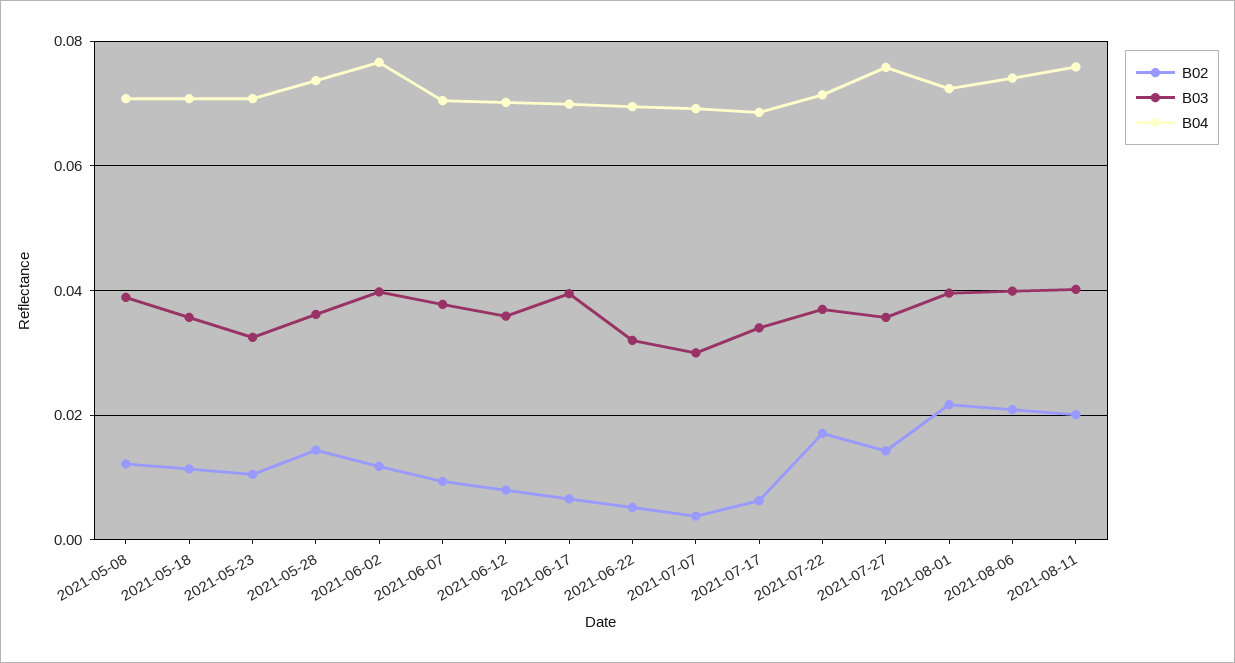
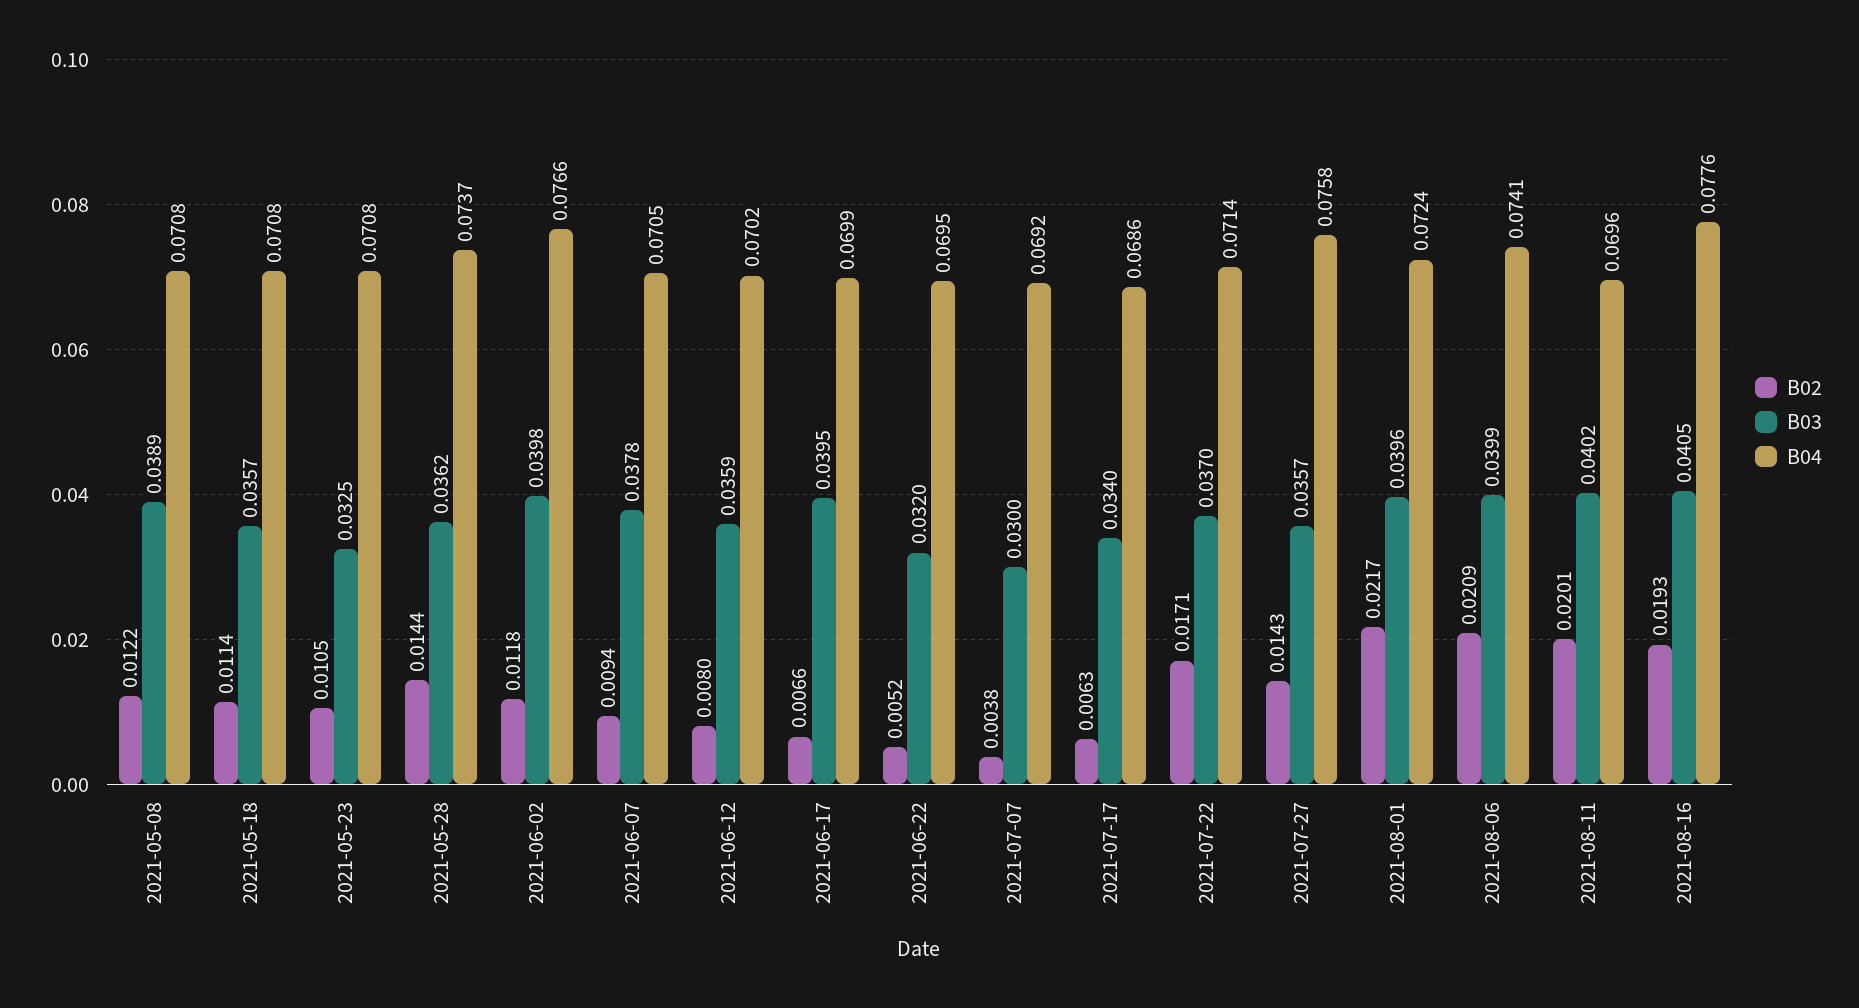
B04, 2021-08-11: 0.076 -> 0.0696
B02, 2021-08-16: none -> 0.0193
B03, 2021-08-16: none -> 0.0405
B04, 2021-08-16: none -> 0.0776

